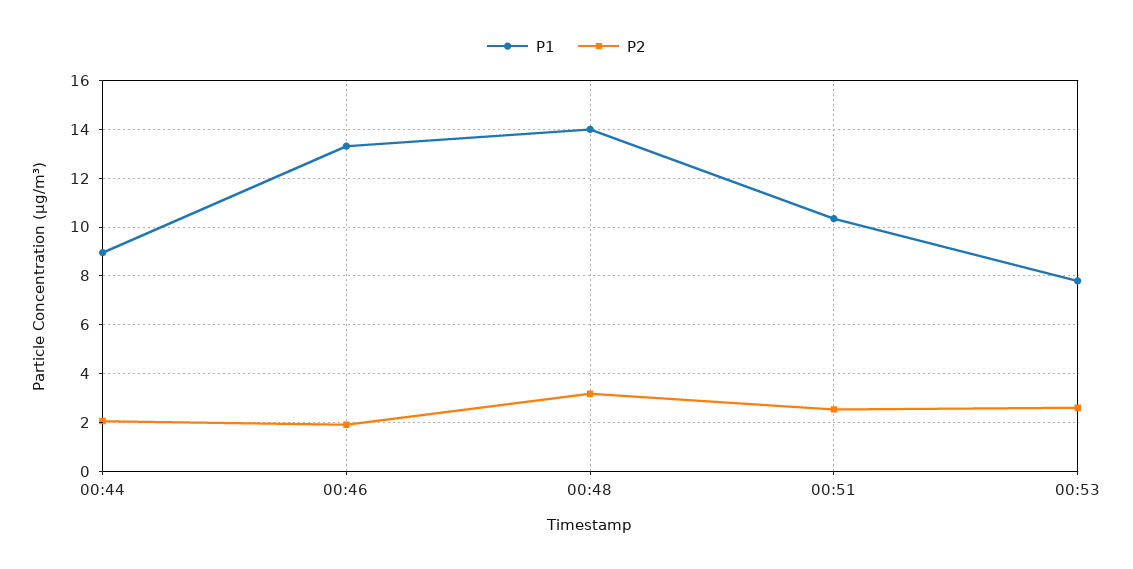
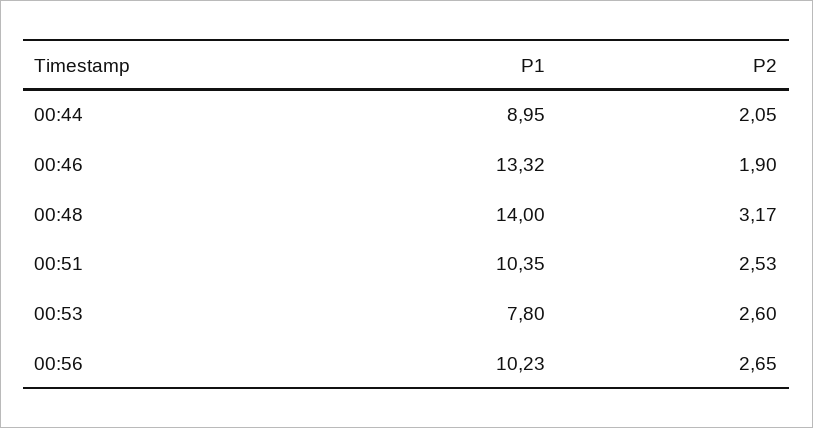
P1, 00:56: none -> 10.23
P2, 00:56: none -> 2.65

